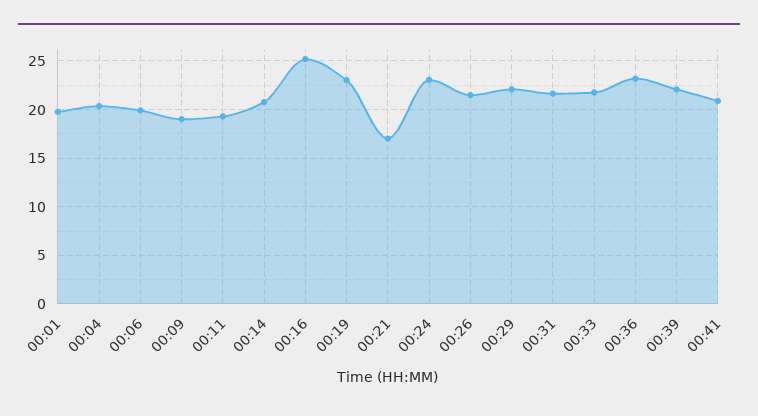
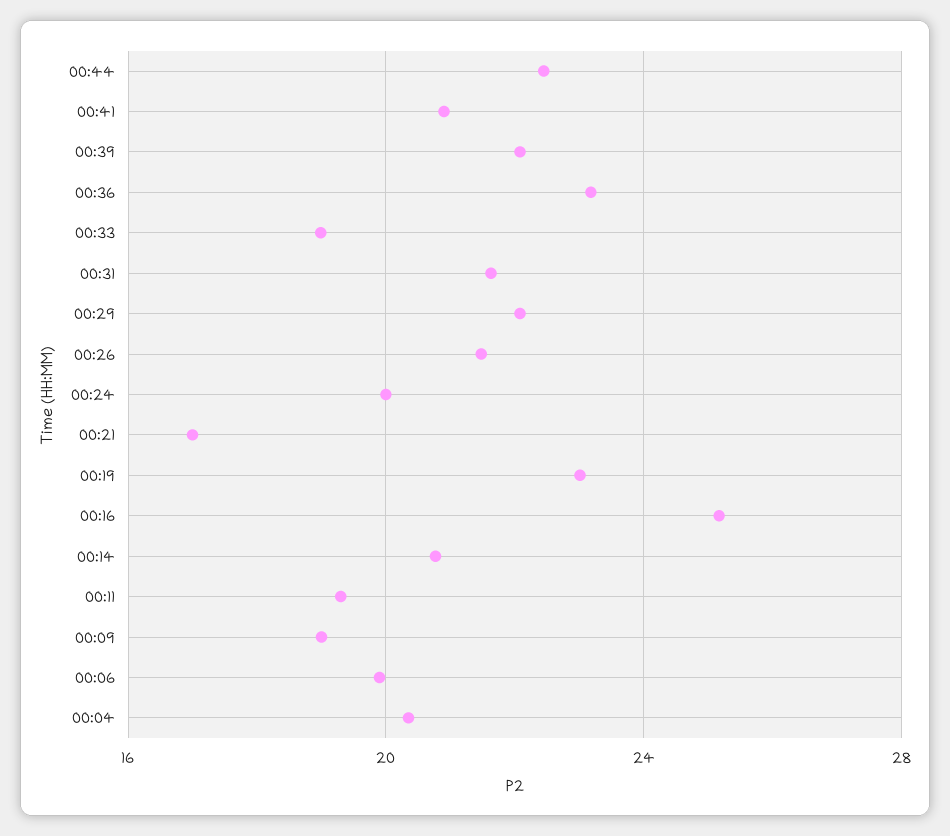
00:01: 20 -> none
00:24: 23 -> 20
00:33: 22 -> 19
00:44: none -> 22.5

